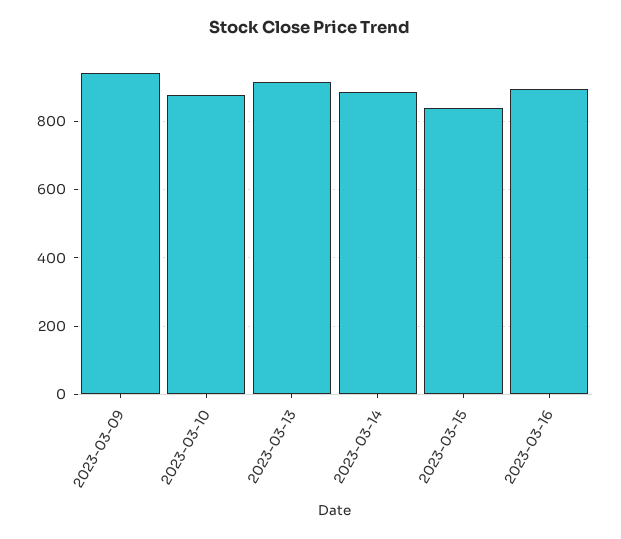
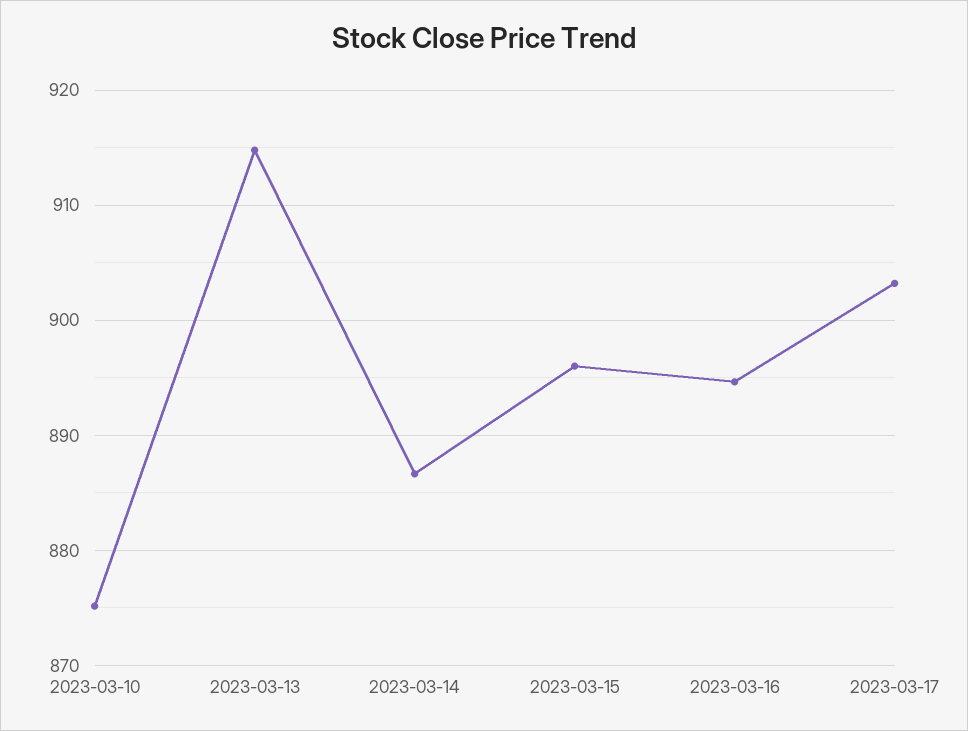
2023-03-09: 940 -> none
2023-03-15: 840 -> 896
2023-03-17: none -> 903

